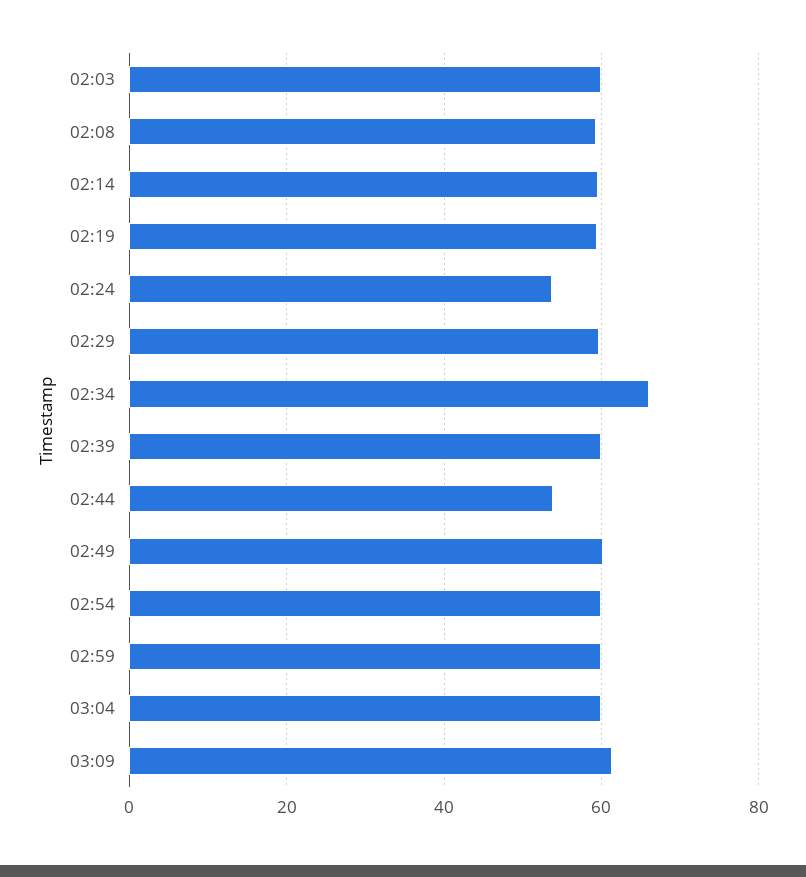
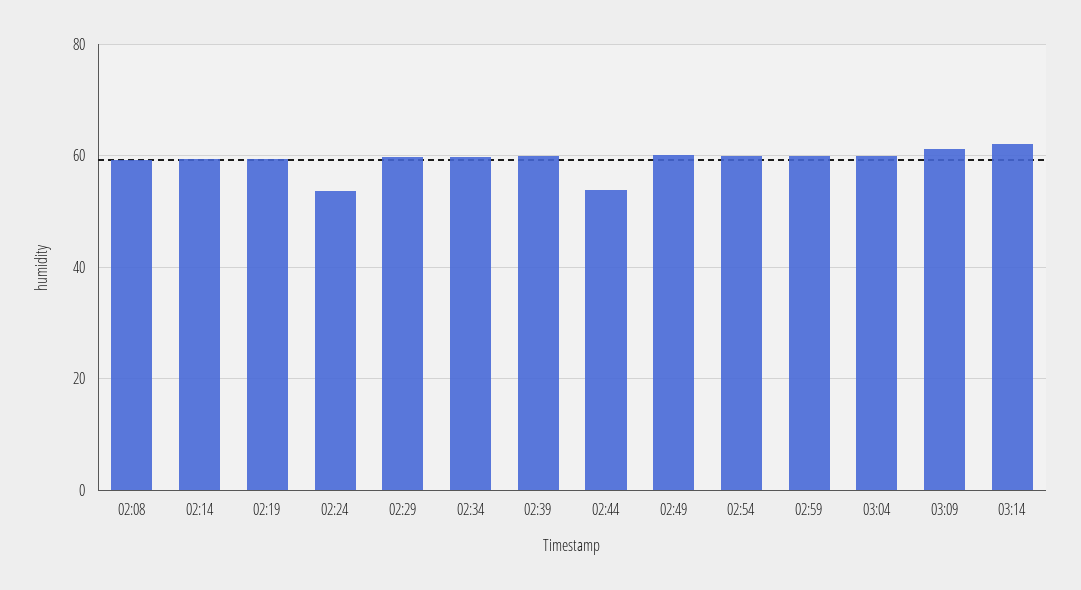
02:03: 60 -> none
02:34: 66 -> 60
03:14: none -> 62

